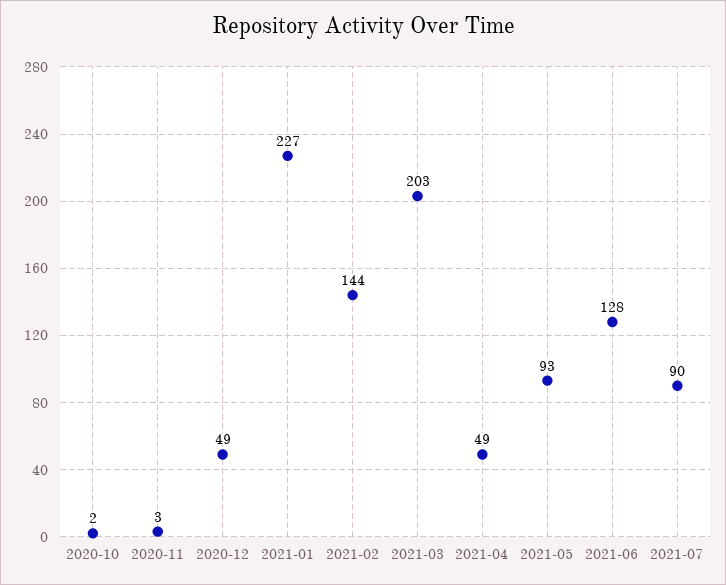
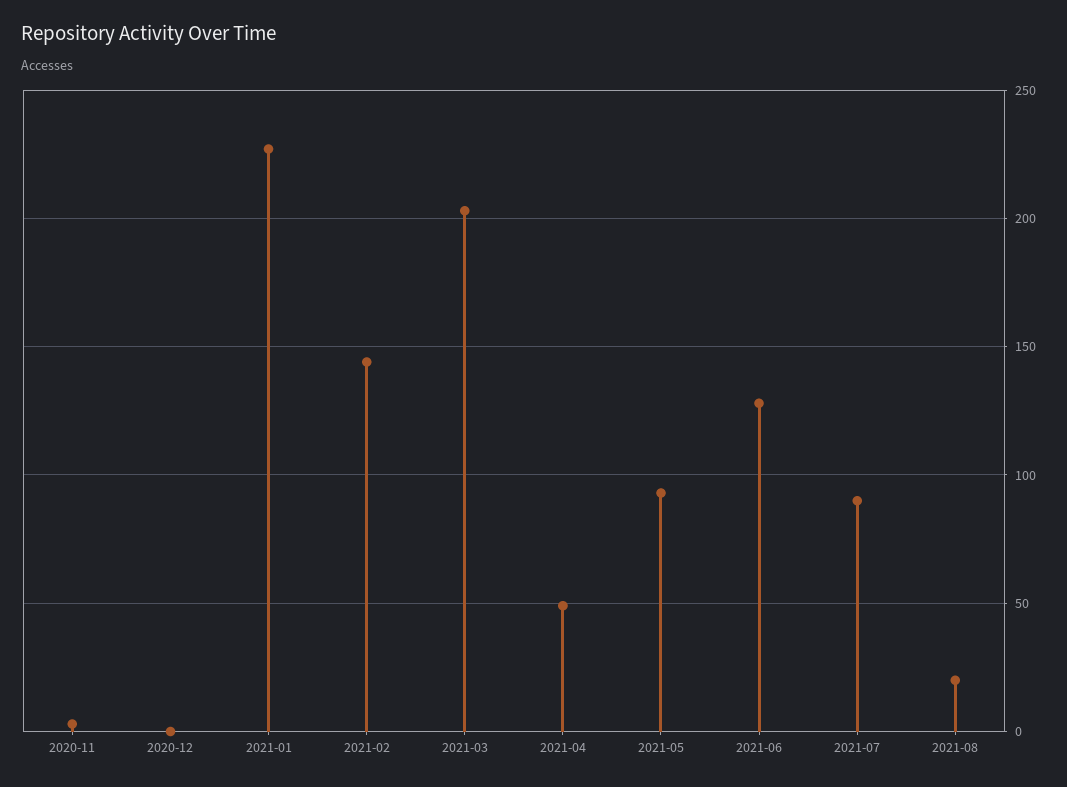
2020-10: 2 -> none
2020-12: 49 -> 0
2021-08: none -> 20

